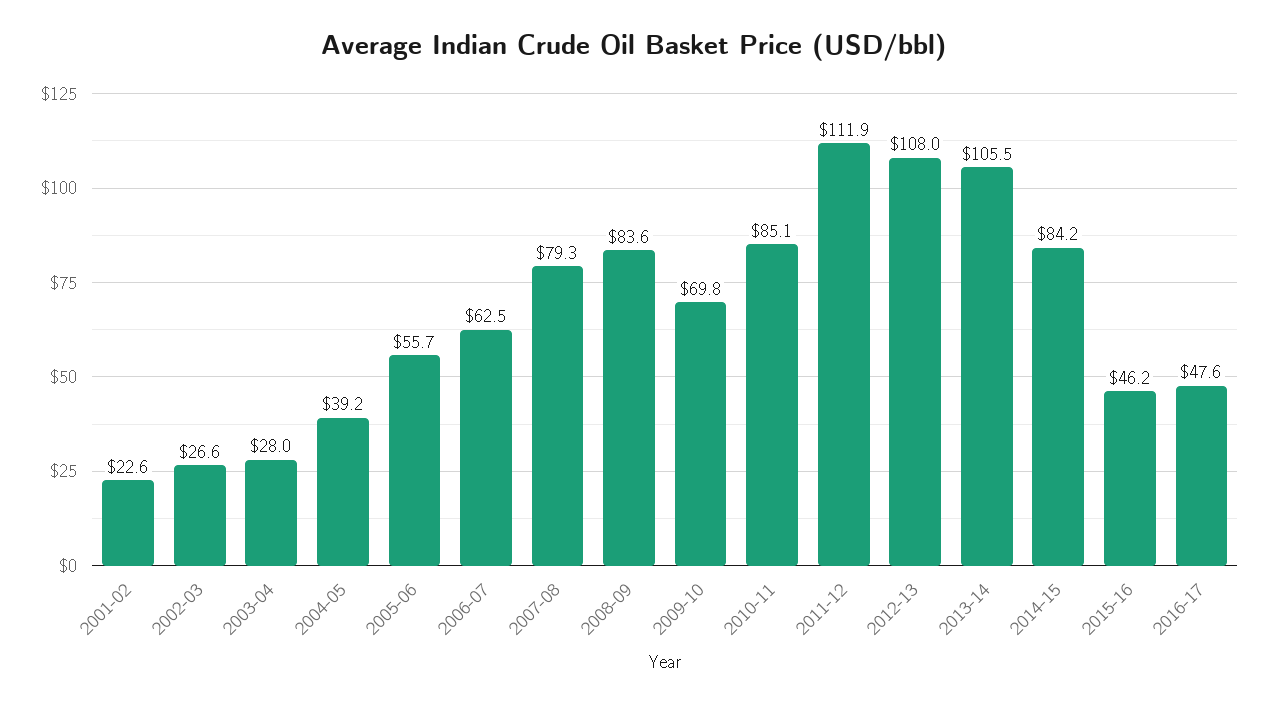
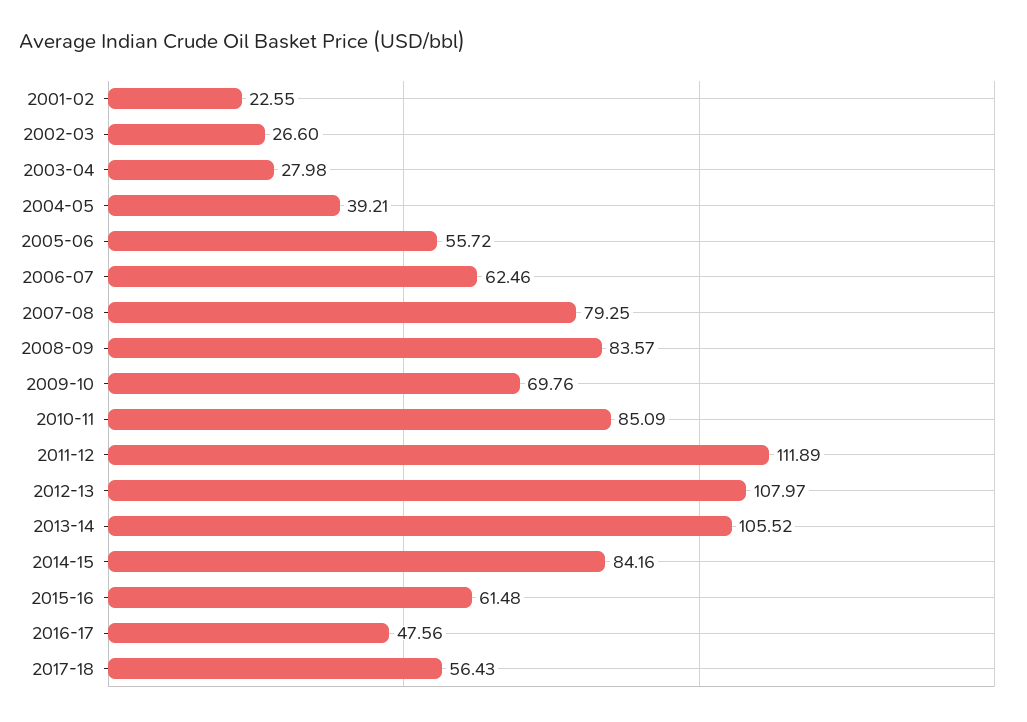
2015-16: 46.2 -> 61.48
2017-18: none -> 56.43

